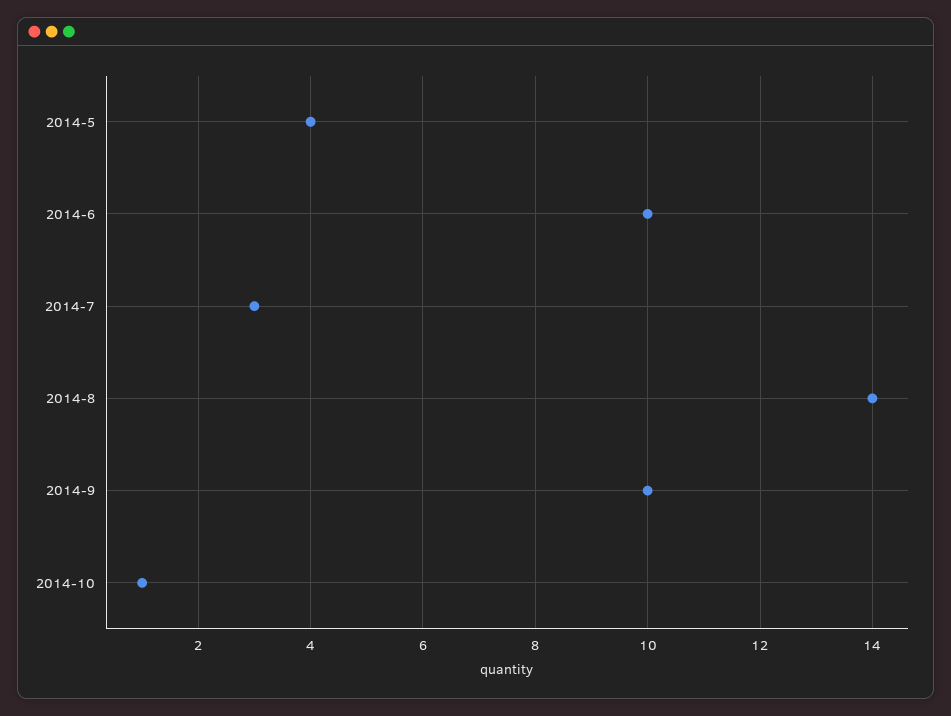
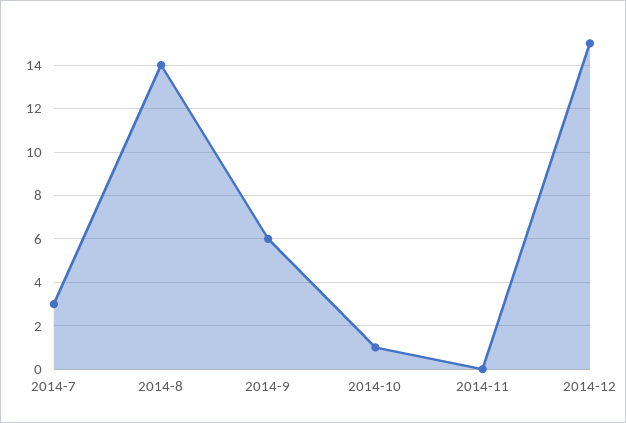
2014-5: 4 -> none
2014-6: 10 -> none
2014-9: 10 -> 6
2014-11: none -> 0
2014-12: none -> 15

